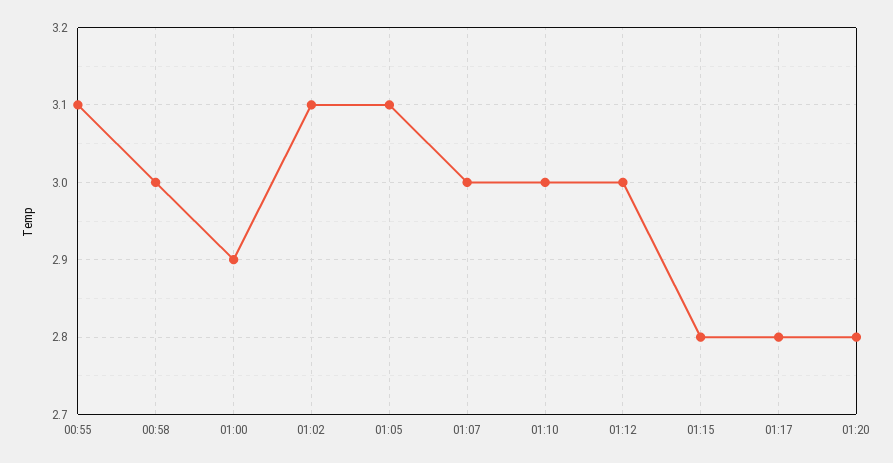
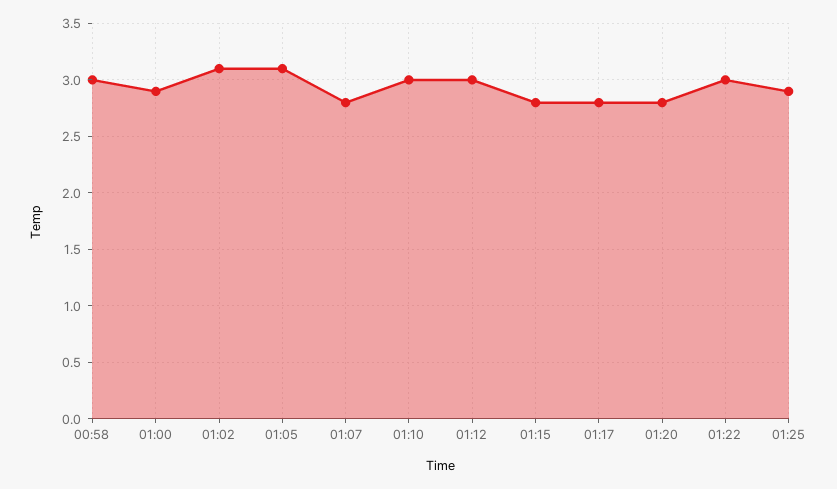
00:55: 3.1 -> none
01:07: 3 -> 2.8
01:22: none -> 3
01:25: none -> 2.9

